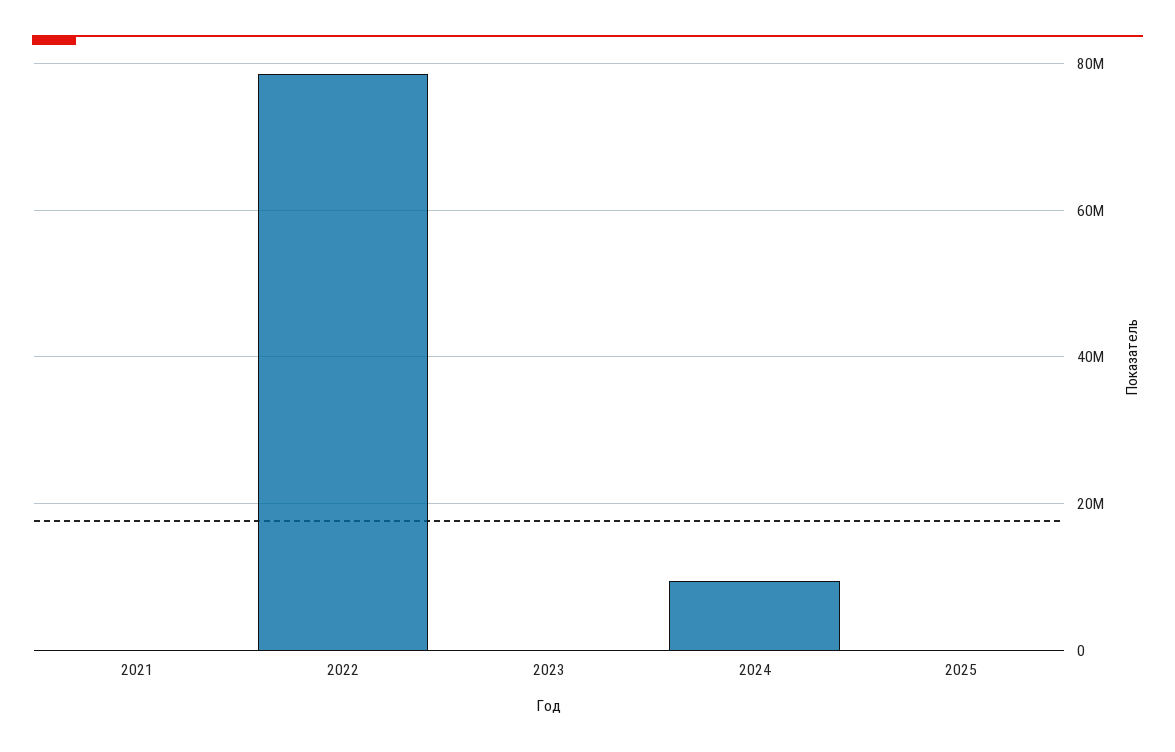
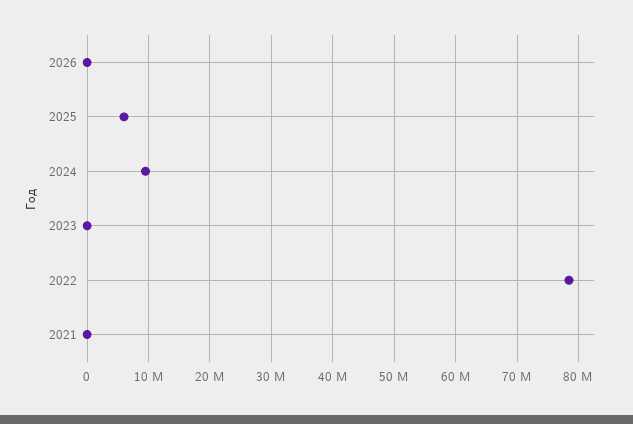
2025: 0 -> 6000000
2026: none -> 0

